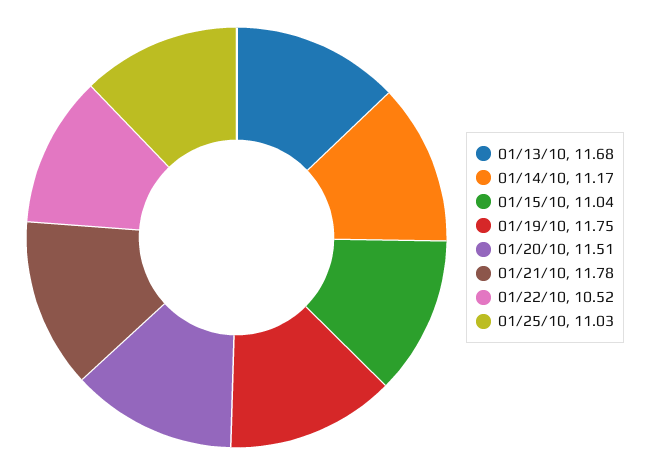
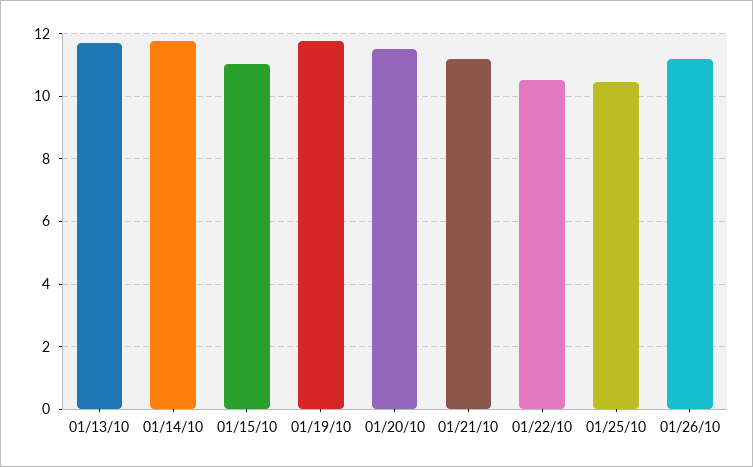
01/14/10: 11.17 -> 11.8
01/21/10: 11.78 -> 11.2
01/25/10: 11.03 -> 10.4
01/26/10: none -> 11.2

